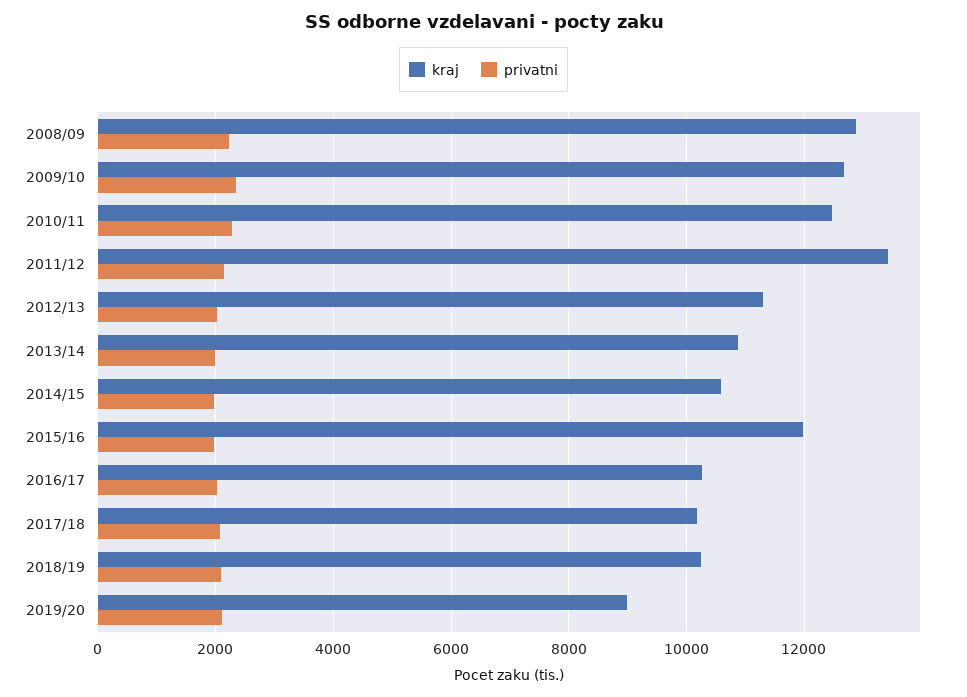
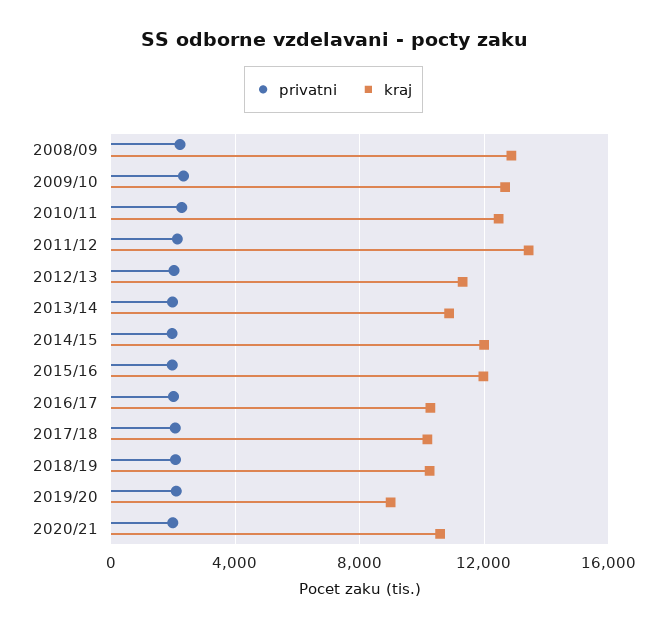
kraj, 2014/15: 10600 -> 12000
privatni, 2020/21: none -> 2000
kraj, 2020/21: none -> 10500

